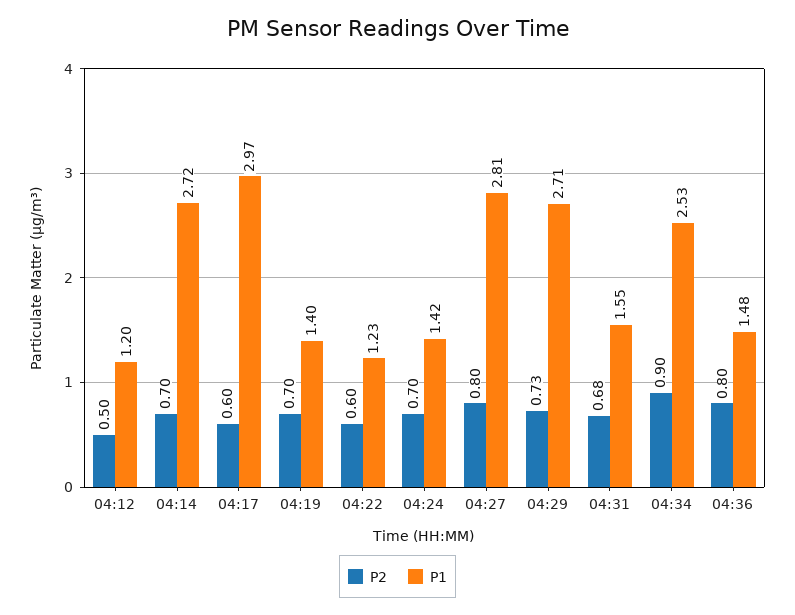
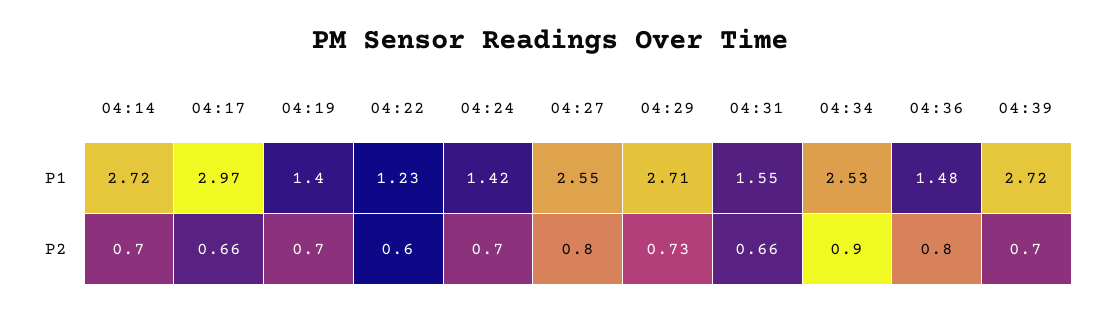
P2, 04:12: 0.5 -> none
P1, 04:12: 1.2 -> none
P2, 04:17: 0.6 -> 0.66
P1, 04:27: 2.81 -> 2.55
P2, 04:31: 0.68 -> 0.66
P1, 04:39: none -> 2.72
P2, 04:39: none -> 0.7

